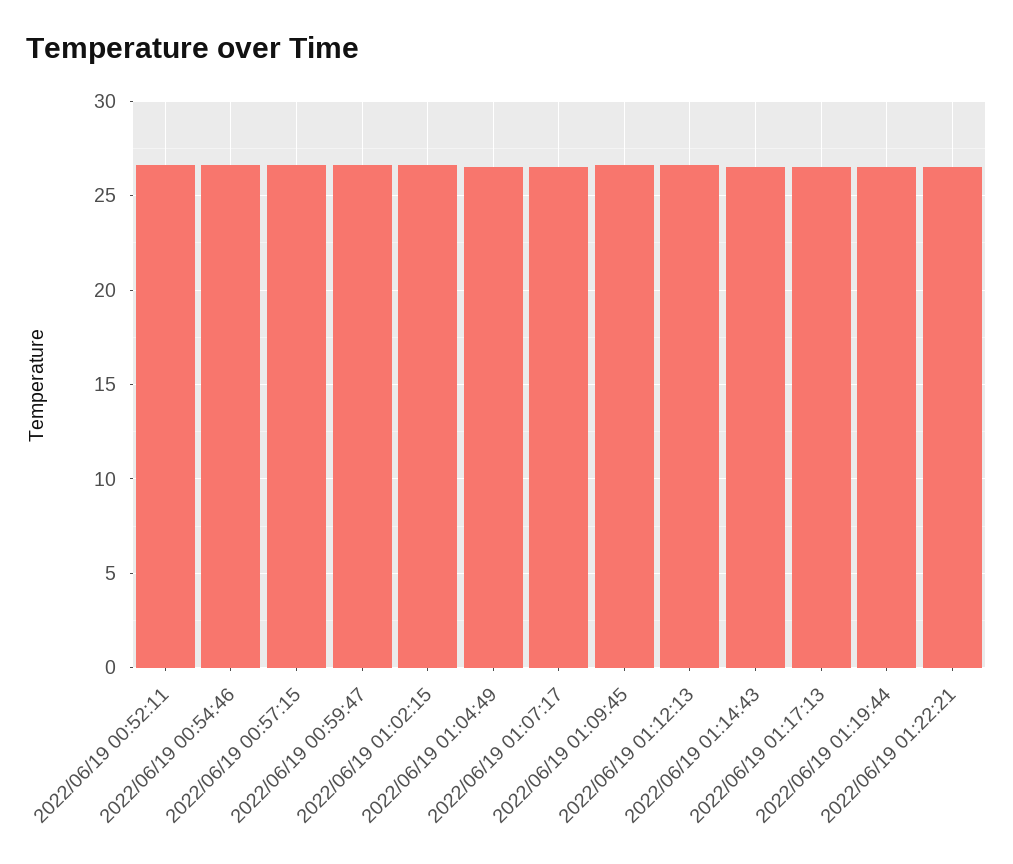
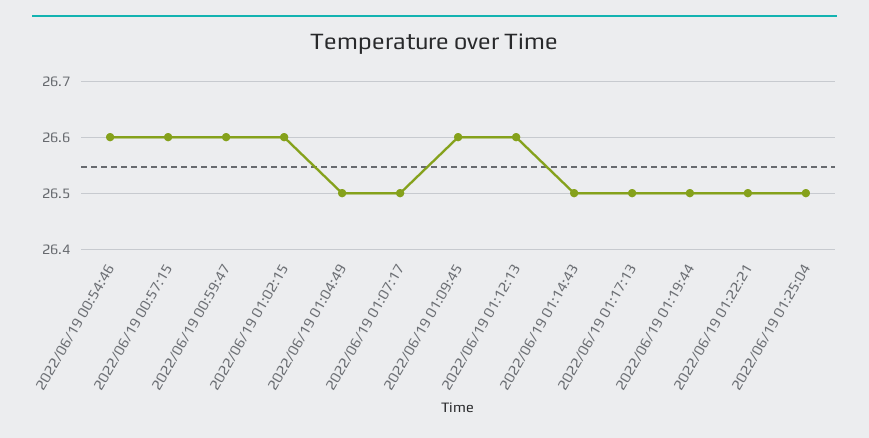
2022/06/19 00:52:11: 26.5 -> none
2022/06/19 01:25:04: none -> 26.5

